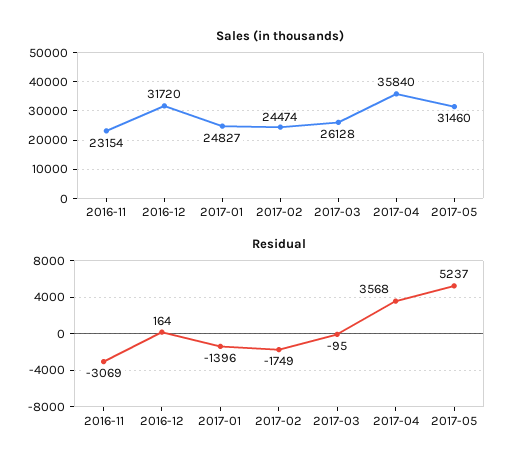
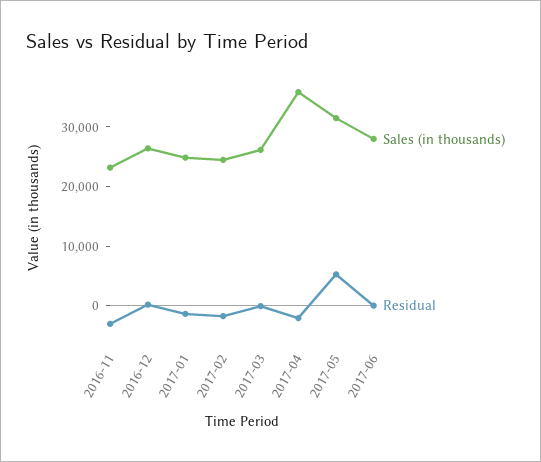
Sales (in thousands), 2016-12: 31720 -> 26000
Residual, 2017-04: 3568 -> -2000
Sales (in thousands), 2017-06: none -> 28000
Residual, 2017-06: none -> 0

